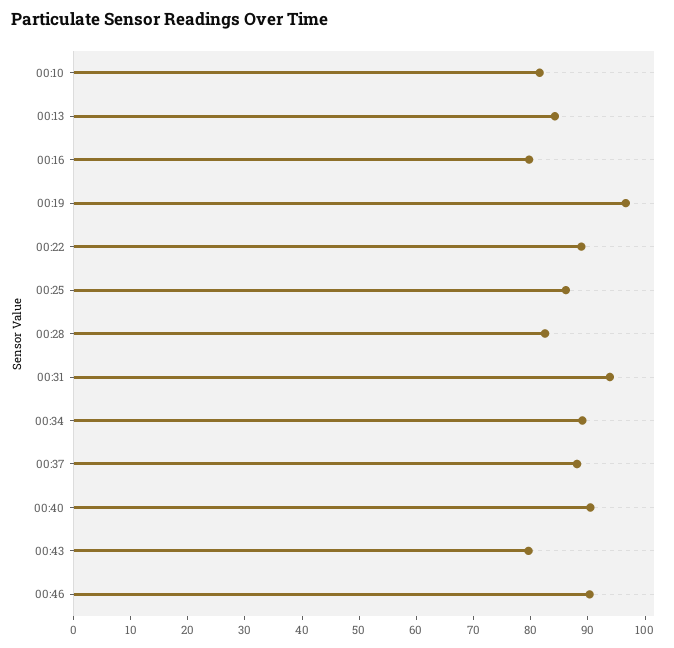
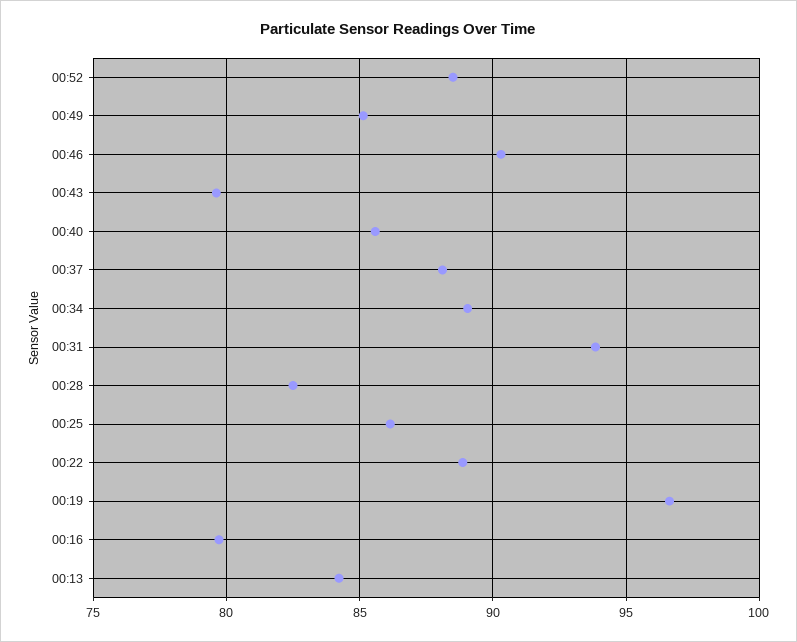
00:10: 82 -> none
00:40: 90 -> 85.5
00:52: none -> 88.5
00:49: none -> 85

